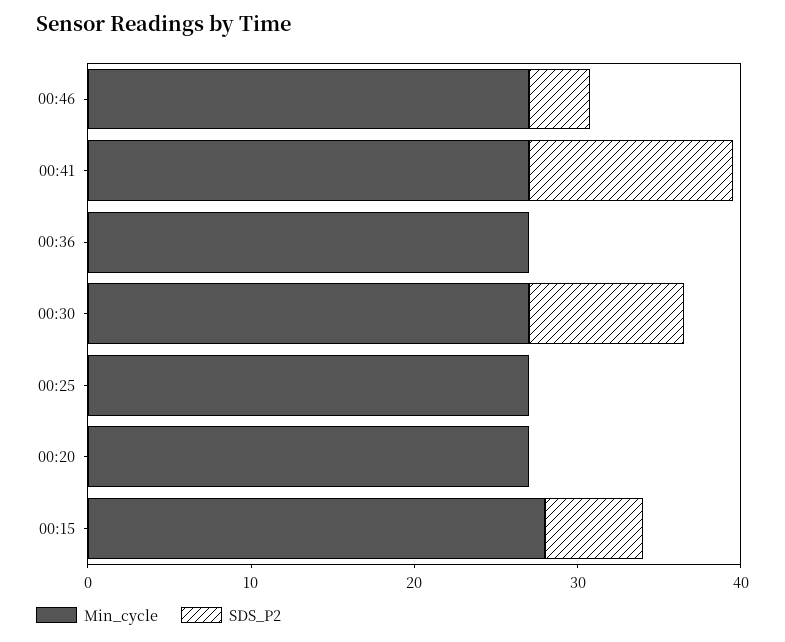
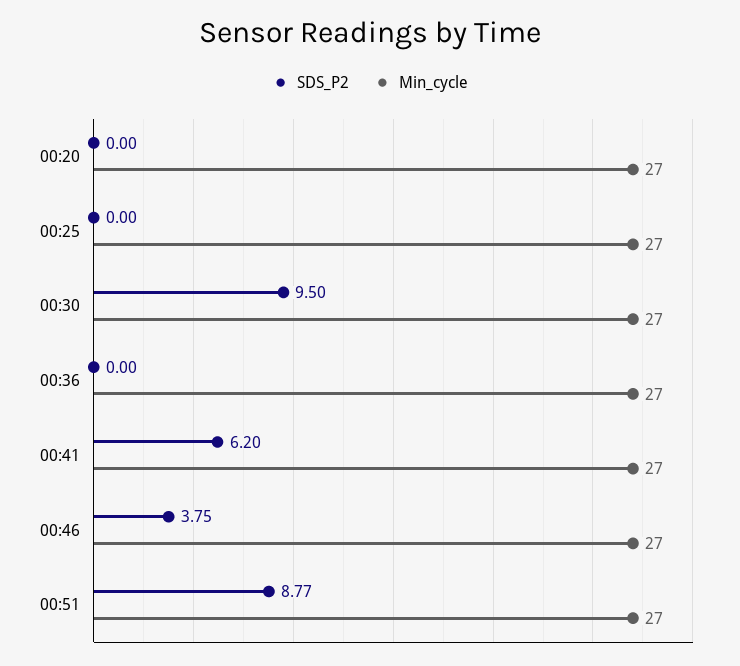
SDS_P2, 00:41: 12 -> 6.2
Min_cycle, 00:15: 28 -> none
SDS_P2, 00:15: 6 -> none
SDS_P2, 00:51: none -> 8.77
Min_cycle, 00:51: none -> 27

